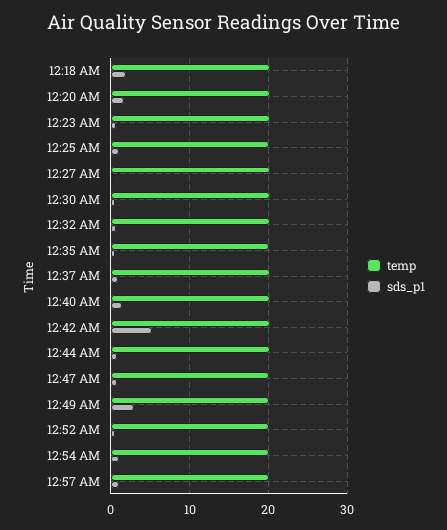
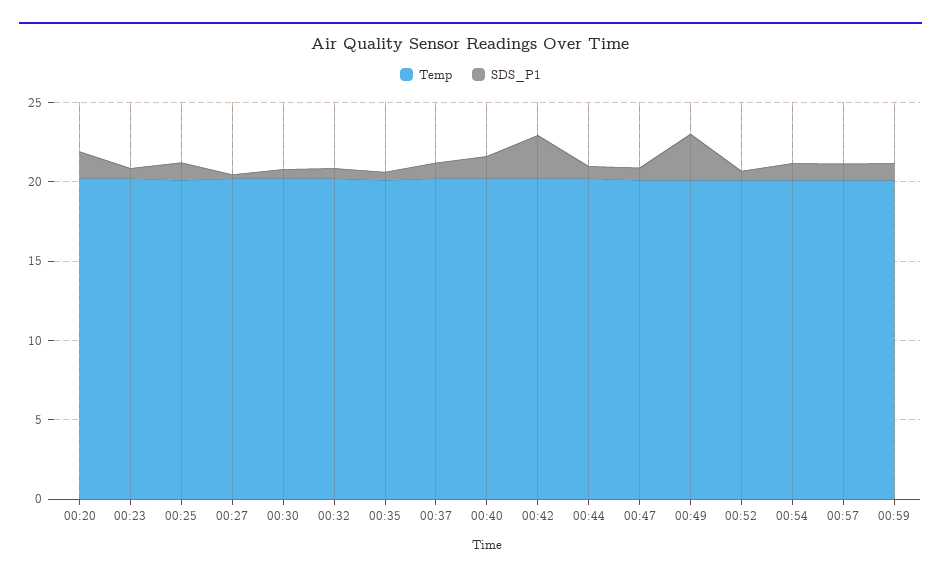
temp, 12:18 AM: 20 -> none
sds_p1, 12:18 AM: 2 -> none
sds_p1, 12:42 AM: 5 -> 3
temp, 00:59: none -> 20
sds_p1, 00:59: none -> 1

